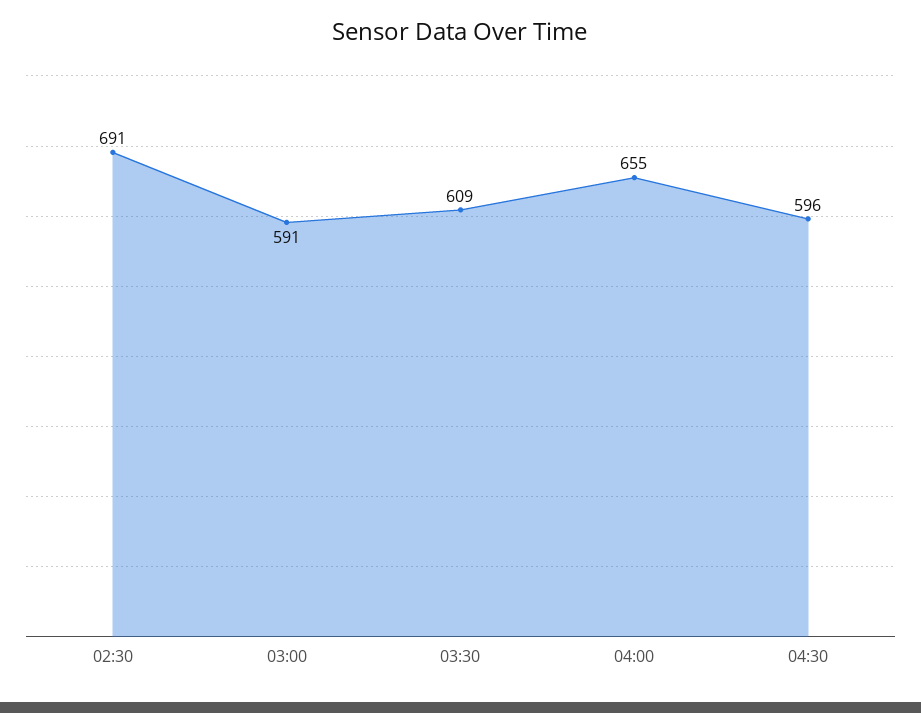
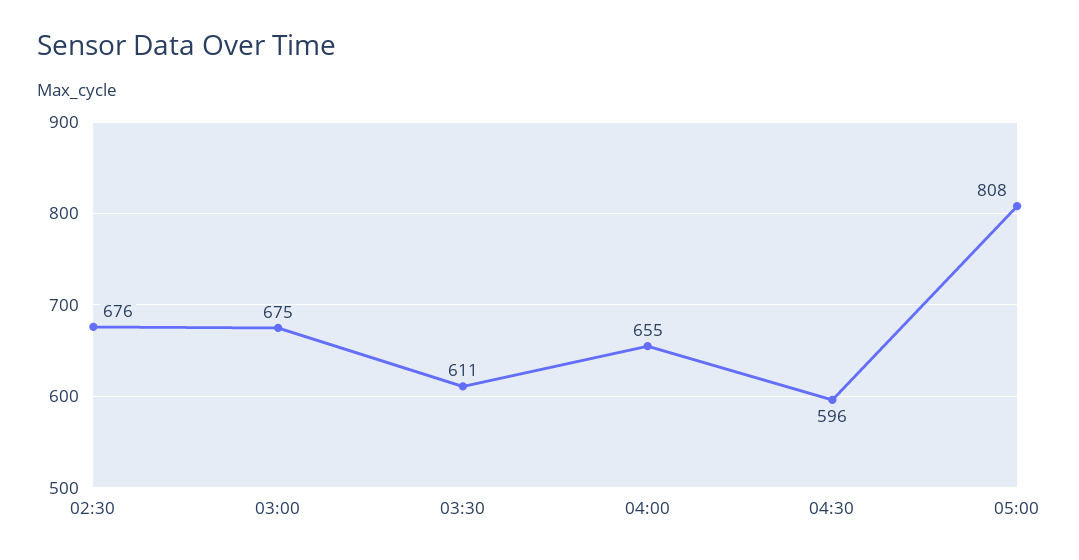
02:30: 691 -> 676
03:00: 591 -> 675
03:30: 609 -> 611
05:00: none -> 808

